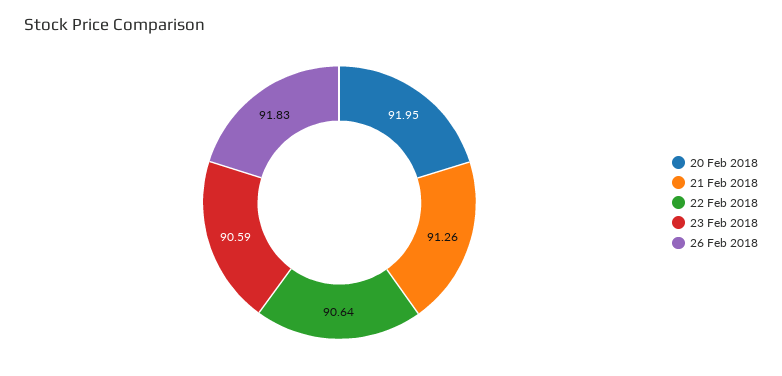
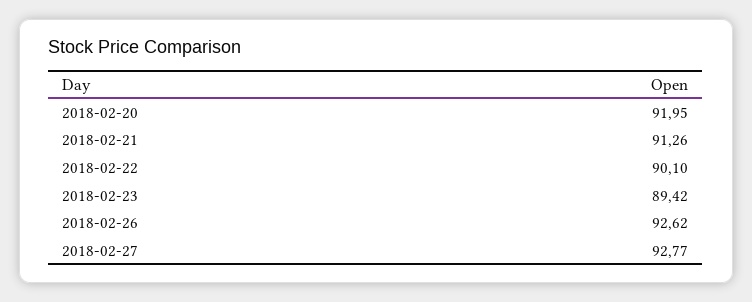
22 Feb 2018: 90.64 -> 90.1
23 Feb 2018: 90.59 -> 89.42
26 Feb 2018: 91.83 -> 92.62
2018-02-27: none -> 92.77

